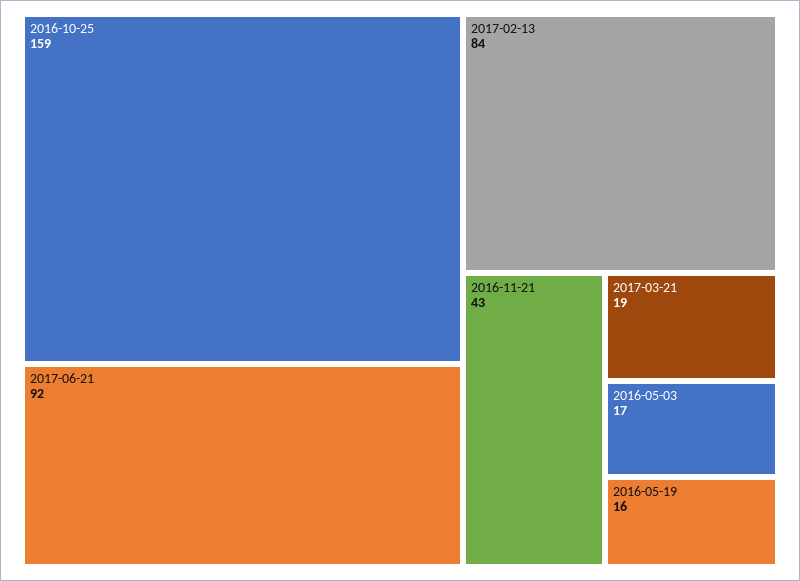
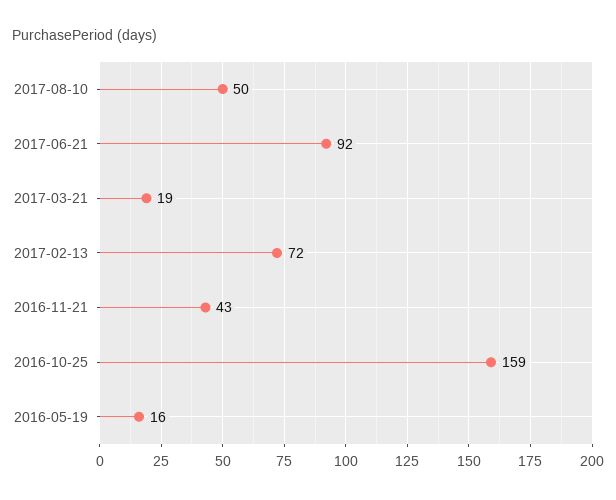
2017-02-13: 84 -> 72
2016-05-03: 17 -> none
2017-08-10: none -> 50

